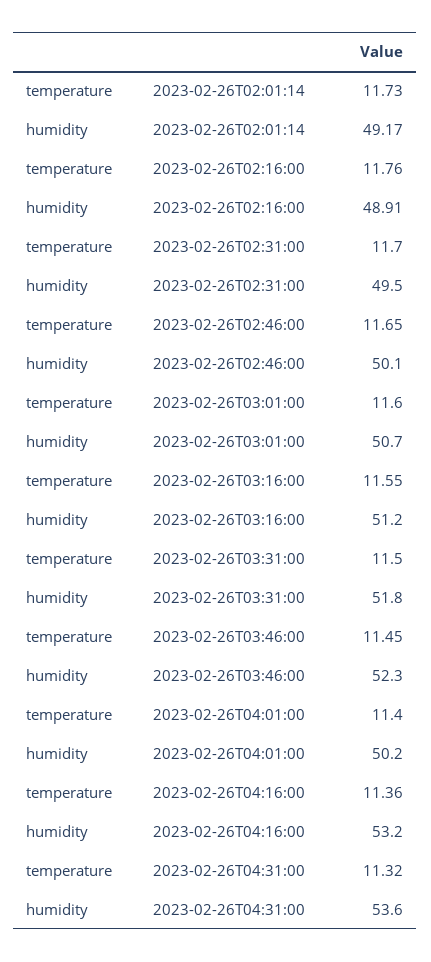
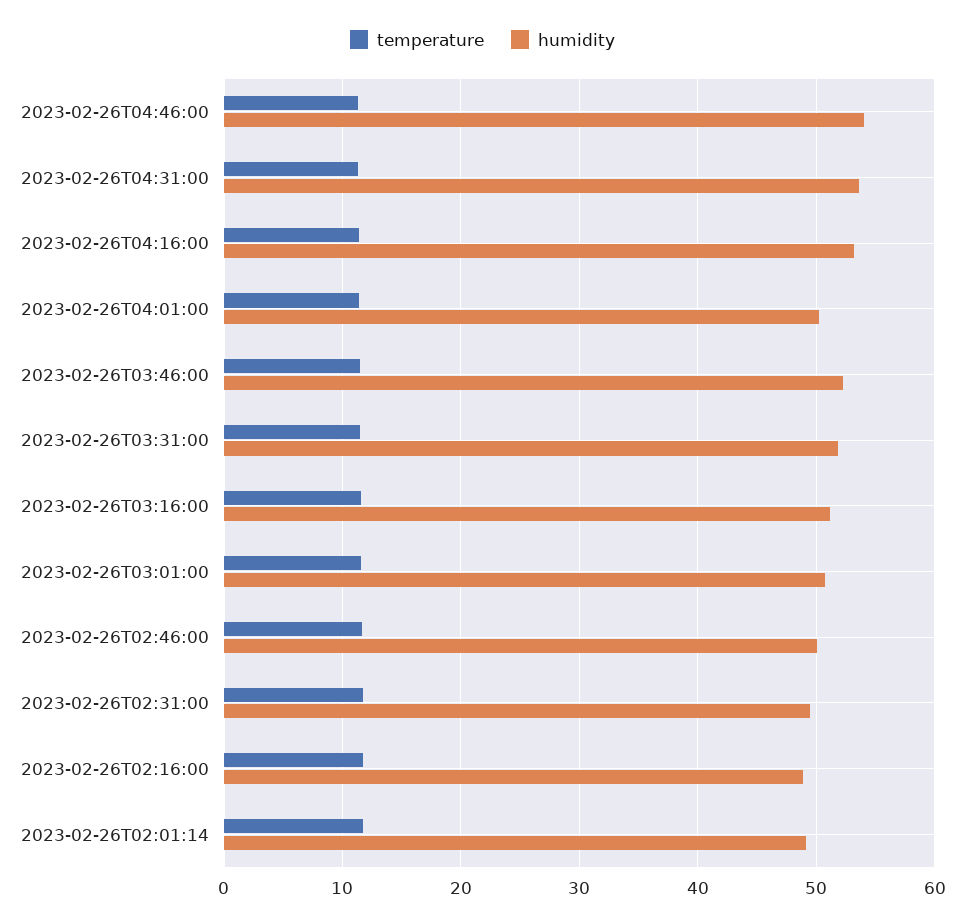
temperature, 2023-02-26T04:46:00: none -> 11
humidity, 2023-02-26T04:46:00: none -> 54

